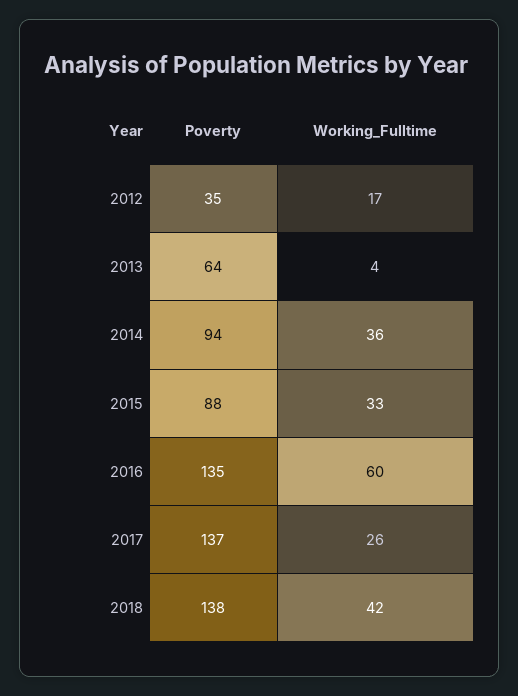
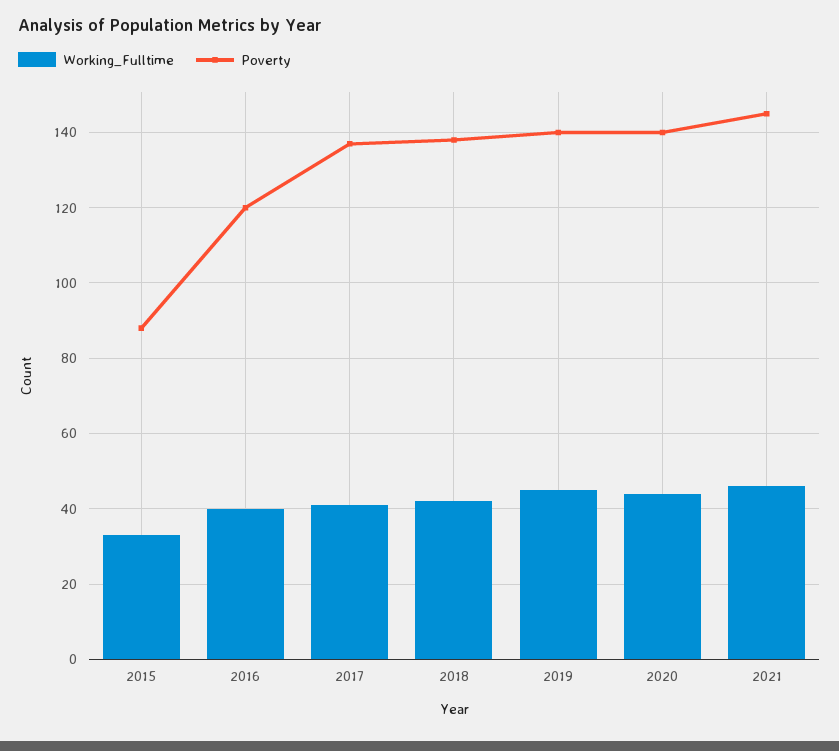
Poverty, 2012: 35 -> none
Working_Fulltime, 2012: 17 -> none
Poverty, 2013: 64 -> none
Working_Fulltime, 2013: 4 -> none
Poverty, 2014: 94 -> none
Working_Fulltime, 2014: 36 -> none
Poverty, 2016: 135 -> 120
Working_Fulltime, 2016: 60 -> 40
Working_Fulltime, 2017: 26 -> 40
Working_Fulltime, 2019: none -> 45
Poverty, 2019: none -> 140
Working_Fulltime, 2020: none -> 45
Poverty, 2020: none -> 140
Working_Fulltime, 2021: none -> 45
Poverty, 2021: none -> 145

